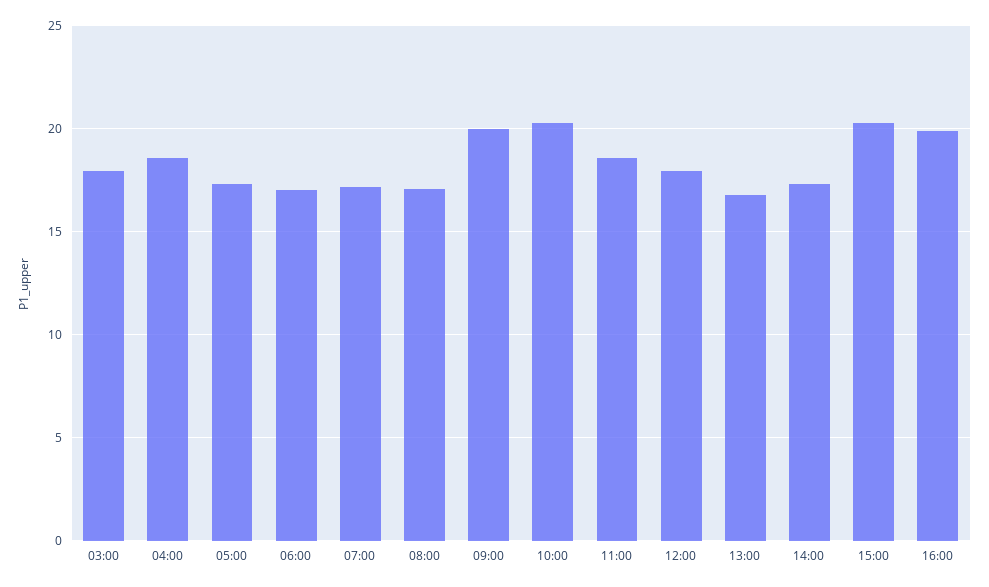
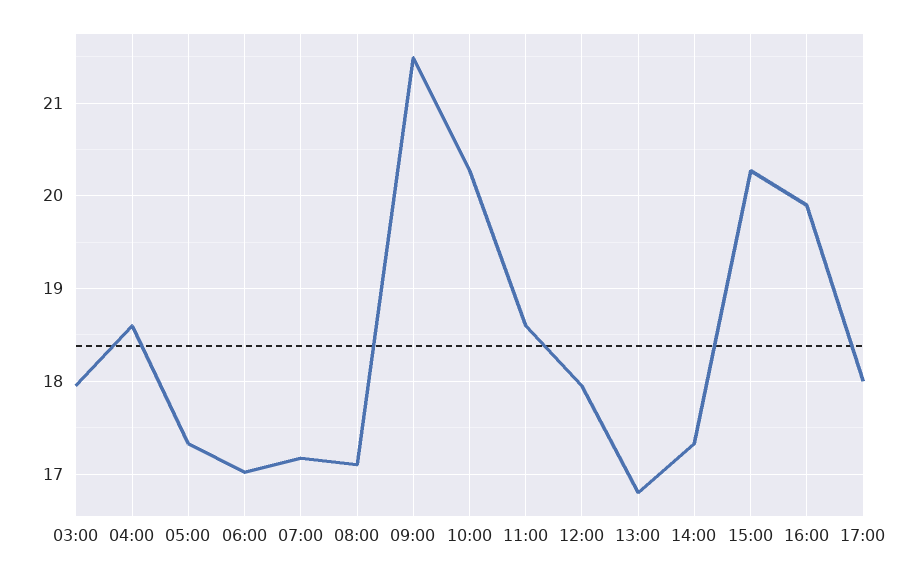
09:00: 20 -> 21.5
17:00: none -> 18

